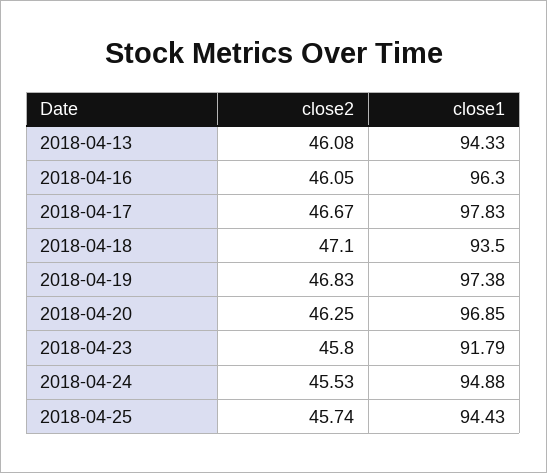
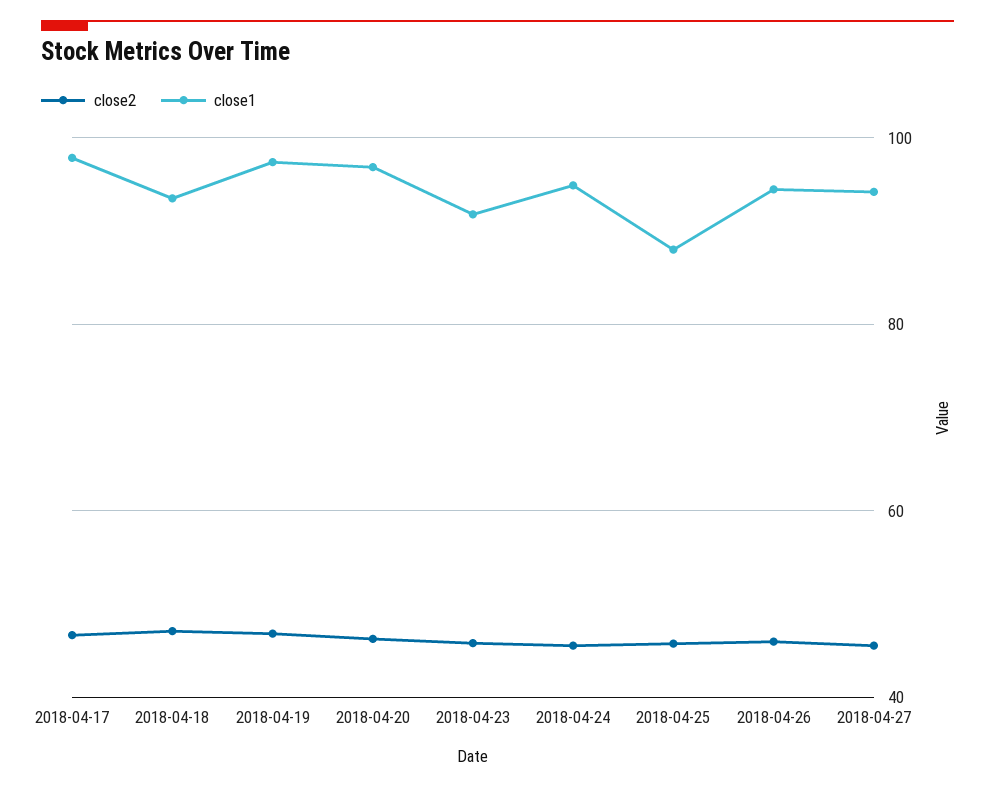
close2, 2018-04-13: 46.08 -> none
close1, 2018-04-13: 94.33 -> none
close2, 2018-04-16: 46.05 -> none
close1, 2018-04-16: 96.3 -> none
close1, 2018-04-25: 94.43 -> 88
close2, 2018-04-26: none -> 46
close1, 2018-04-26: none -> 94
close2, 2018-04-27: none -> 46
close1, 2018-04-27: none -> 94

